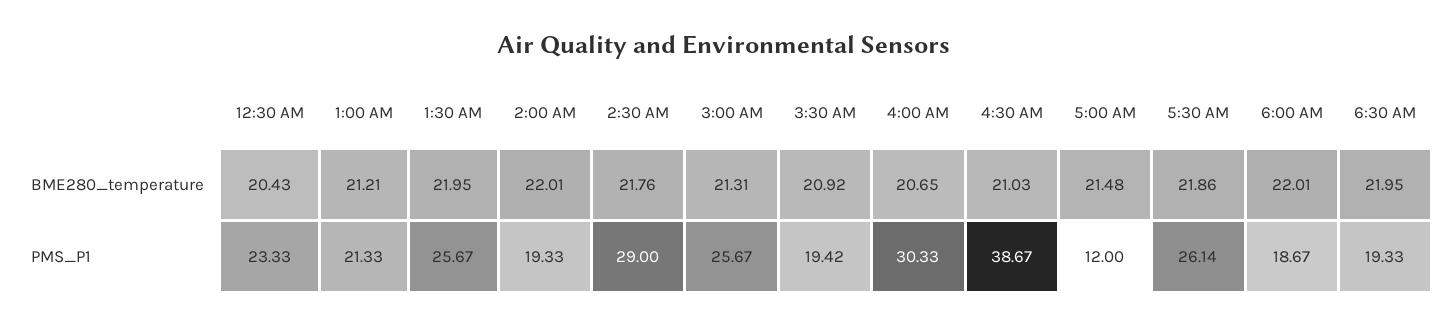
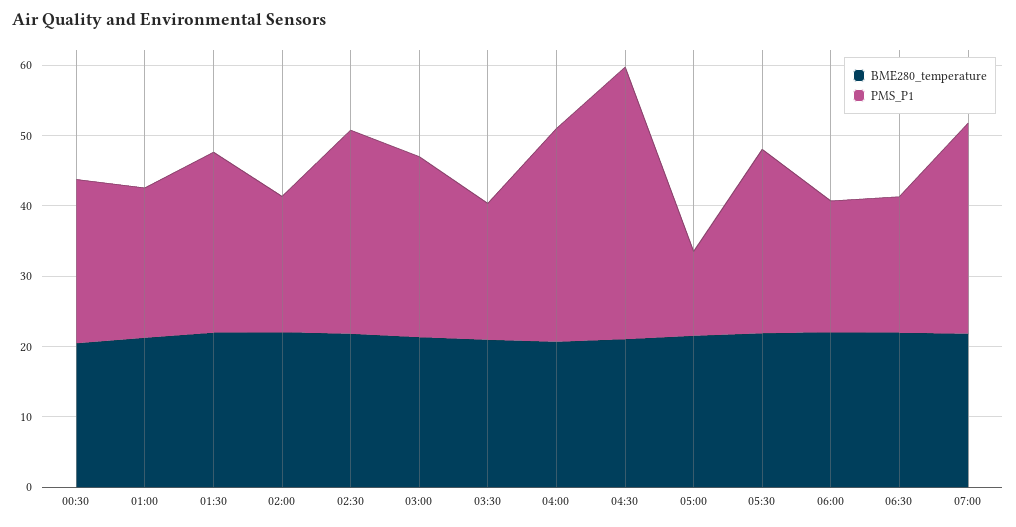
BME280_temperature, 07:00: none -> 22
PMS_P1, 07:00: none -> 30

